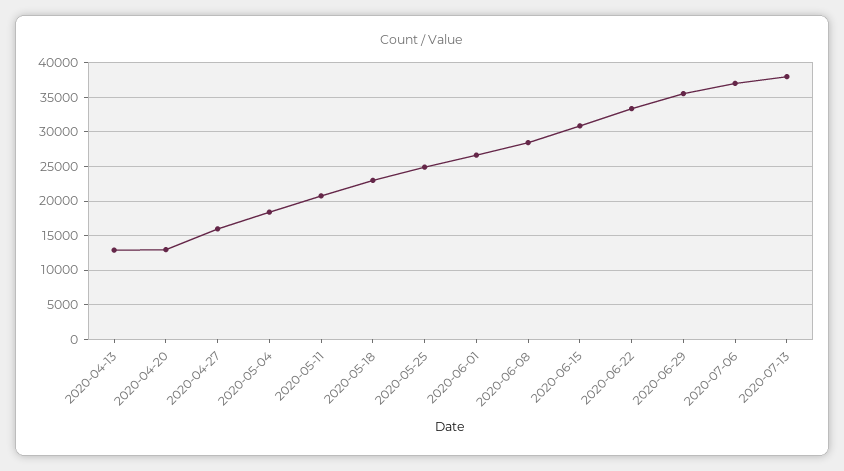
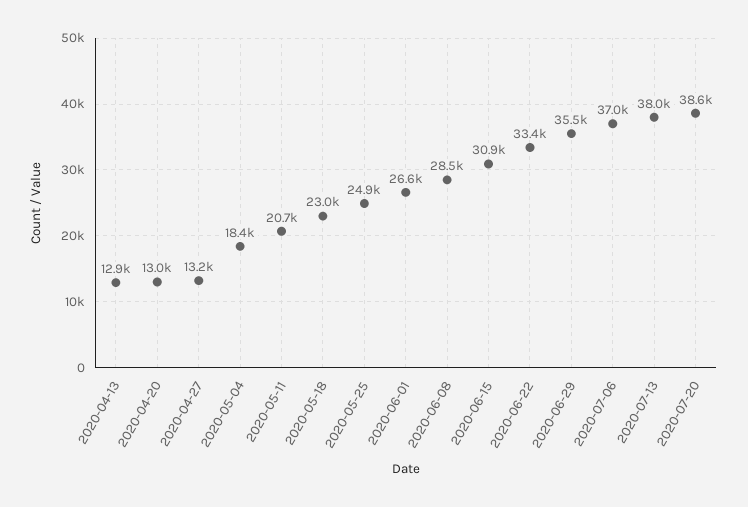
2020-04-27: 16000 -> 13200
2020-07-20: none -> 38600

